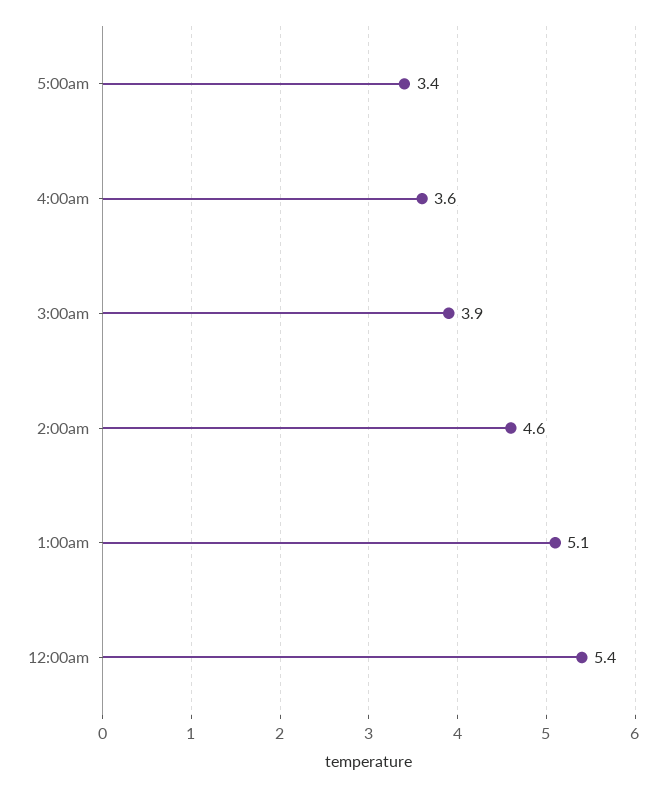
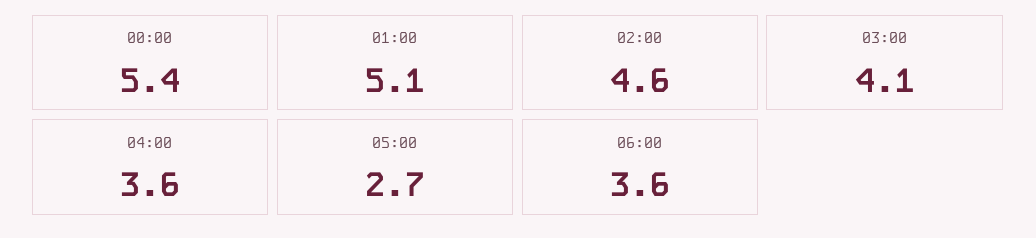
5:00am: 3.4 -> 2.7
3:00am: 3.9 -> 4.1
06:00: none -> 3.6

